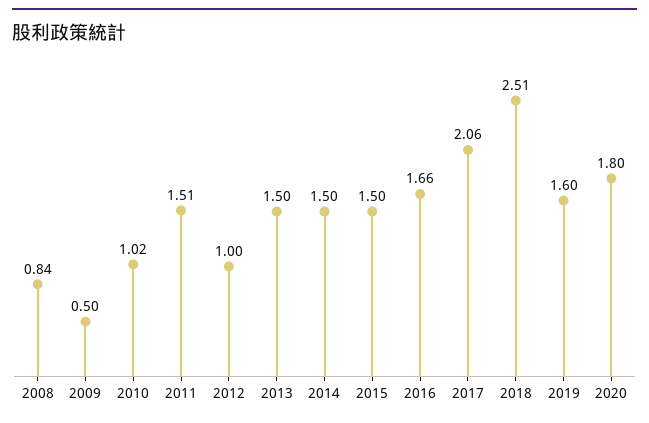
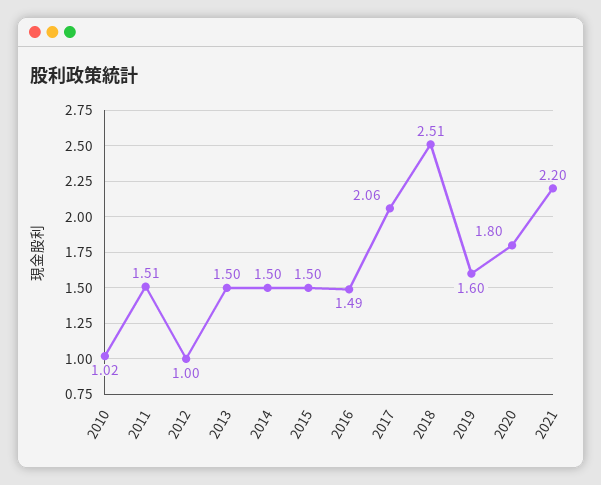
2008: 0.84 -> none
2009: 0.5 -> none
2016: 1.66 -> 1.49
2021: none -> 2.2

